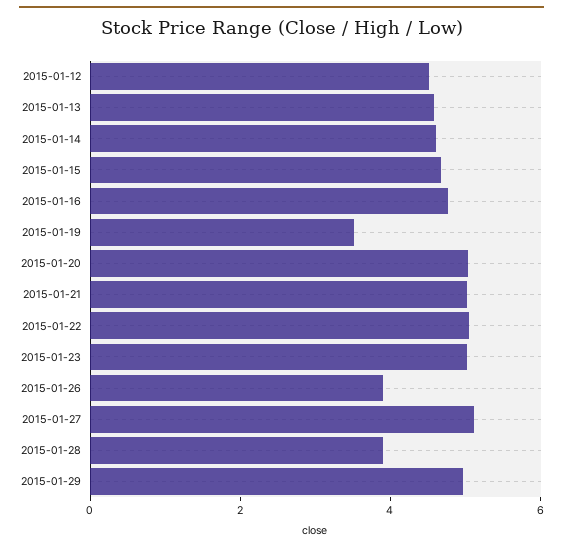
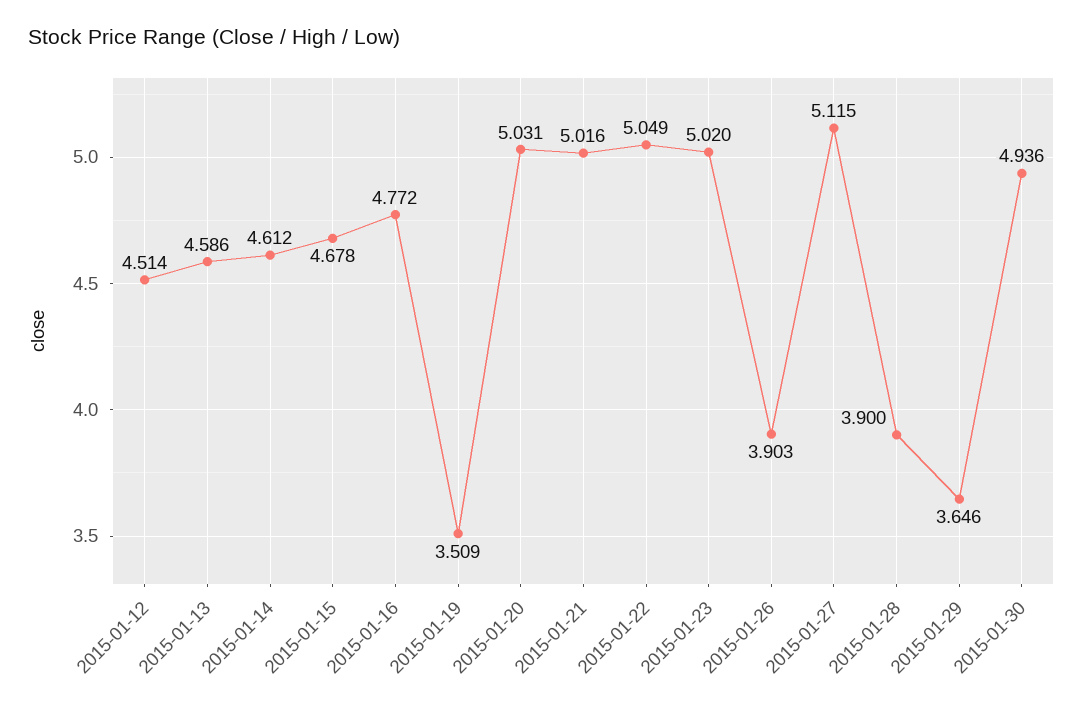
2015-01-29: 5 -> 3.646
2015-01-30: none -> 4.936

